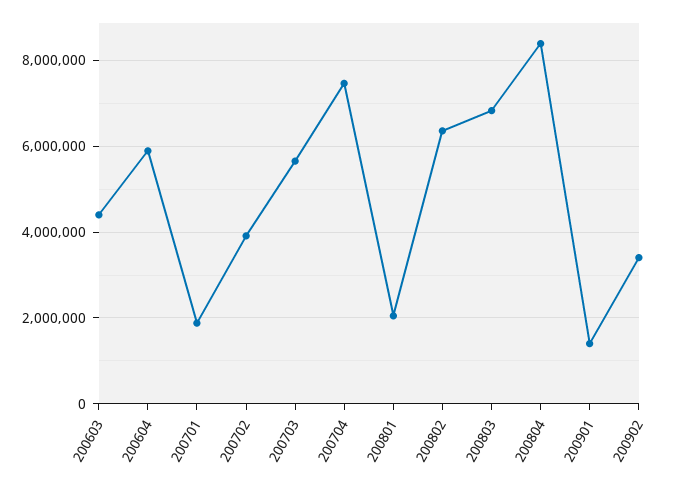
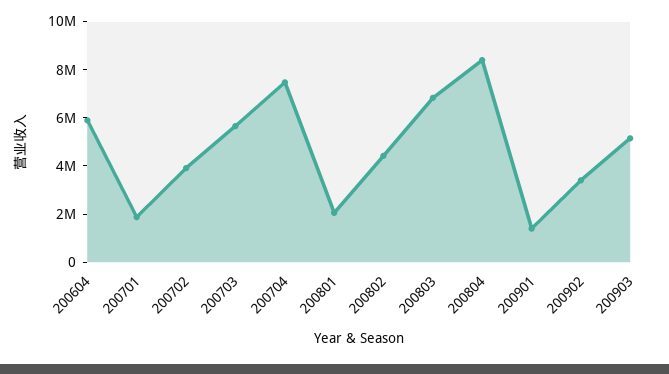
200603: 4400000 -> none
200802: 6400000 -> 4500000
200903: none -> 5000000

